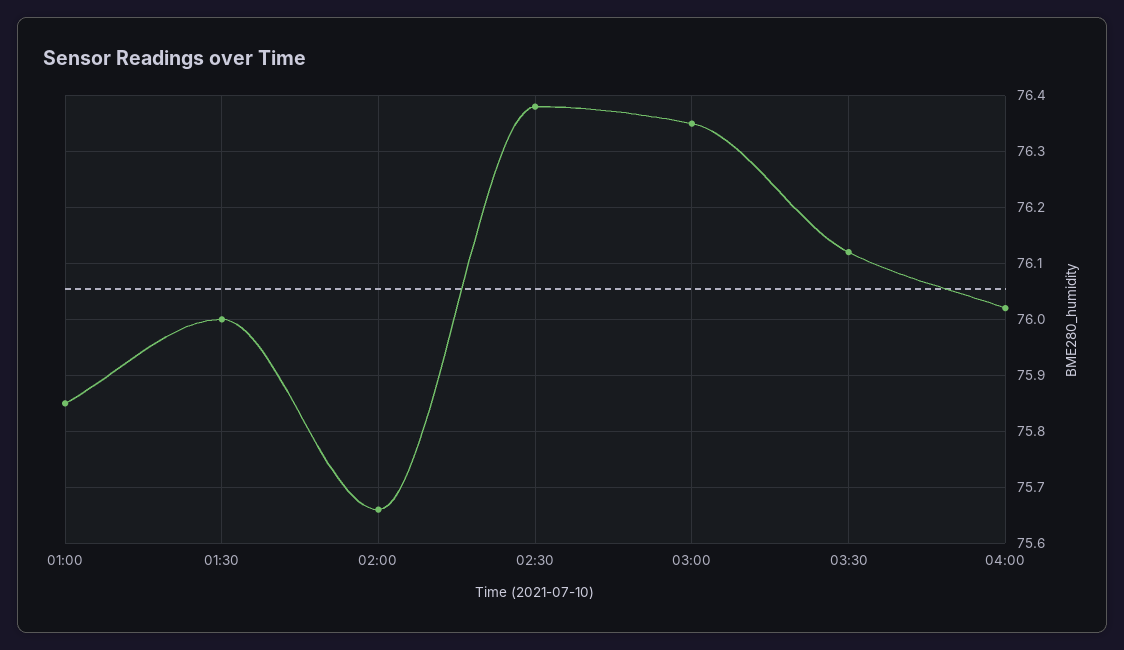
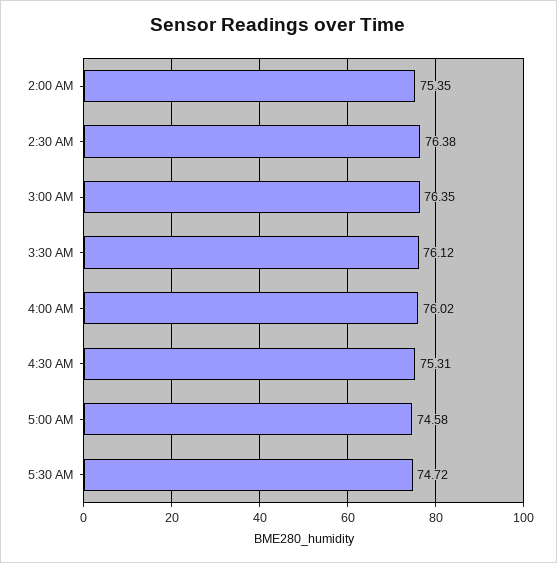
01:00: 75.85 -> none
01:30: 76 -> none
02:00: 75.65 -> 75.35
4:30 AM: none -> 75.31
5:00 AM: none -> 74.58
5:30 AM: none -> 74.72

